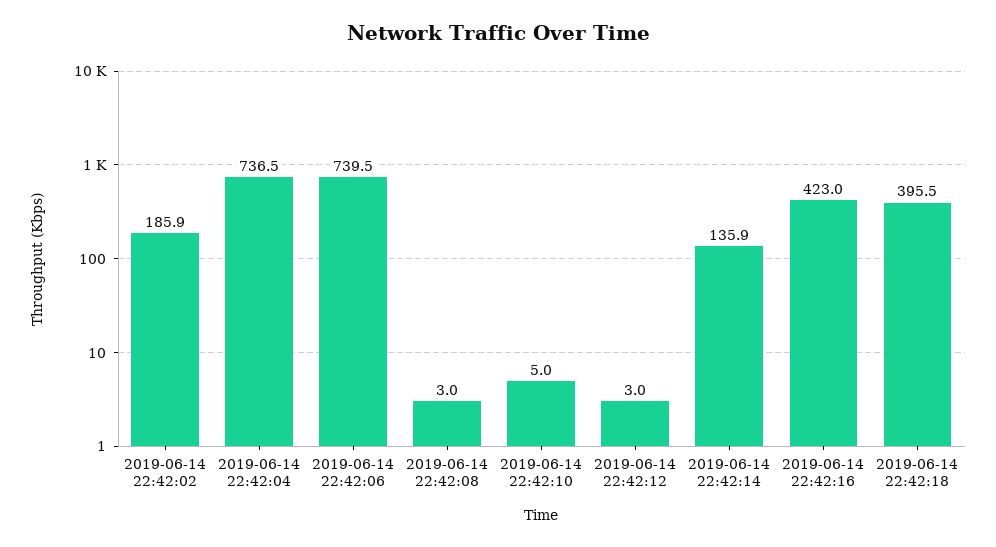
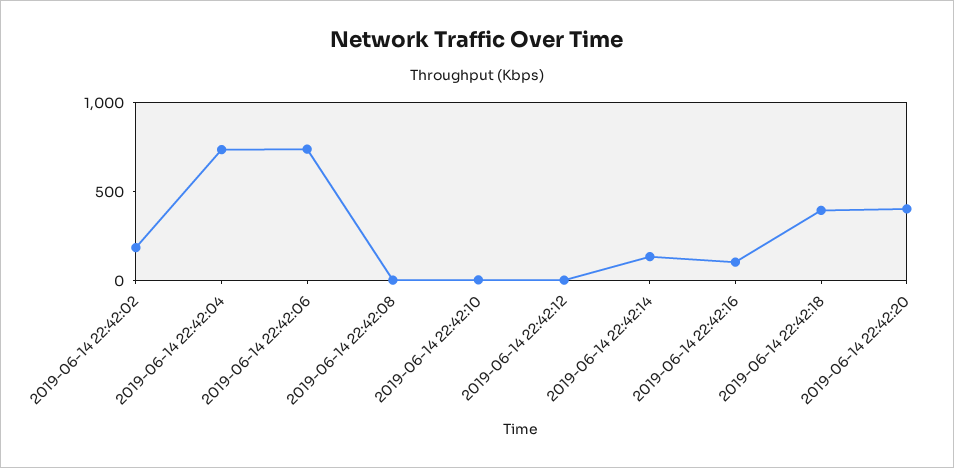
2019-06-14 22:42:16: 423 -> 100
2019-06-14 22:42:20: none -> 400

